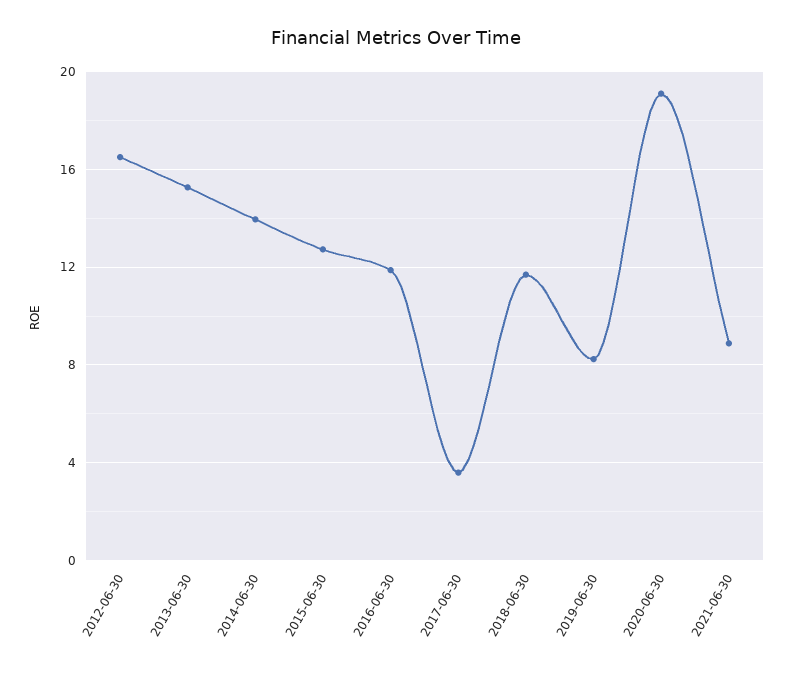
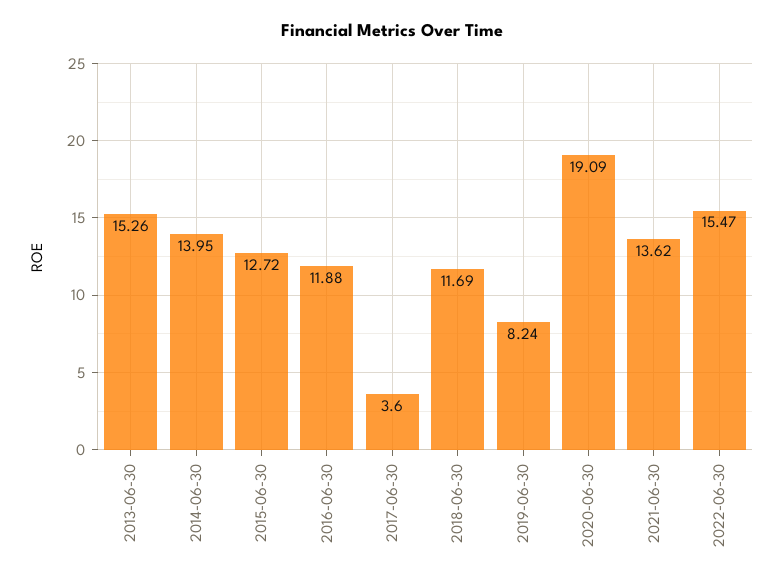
2012-06-30: 16.5 -> none
2021-06-30: 9 -> 13.62
2022-06-30: none -> 15.47

